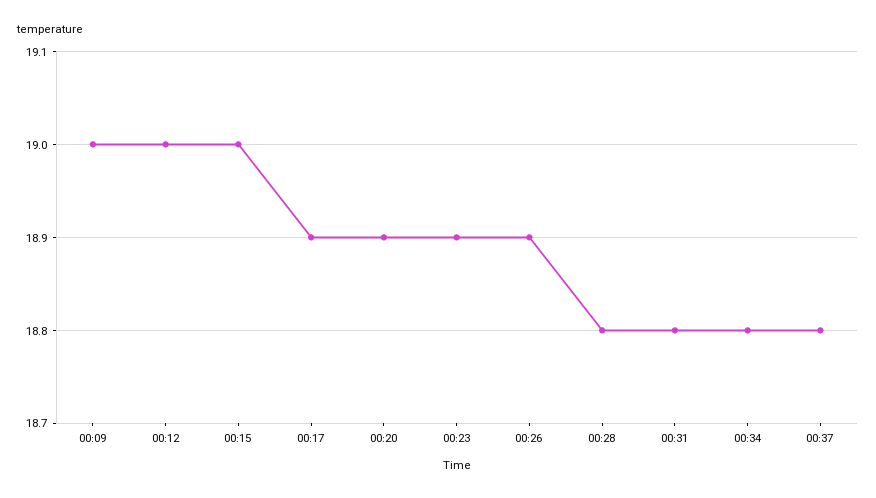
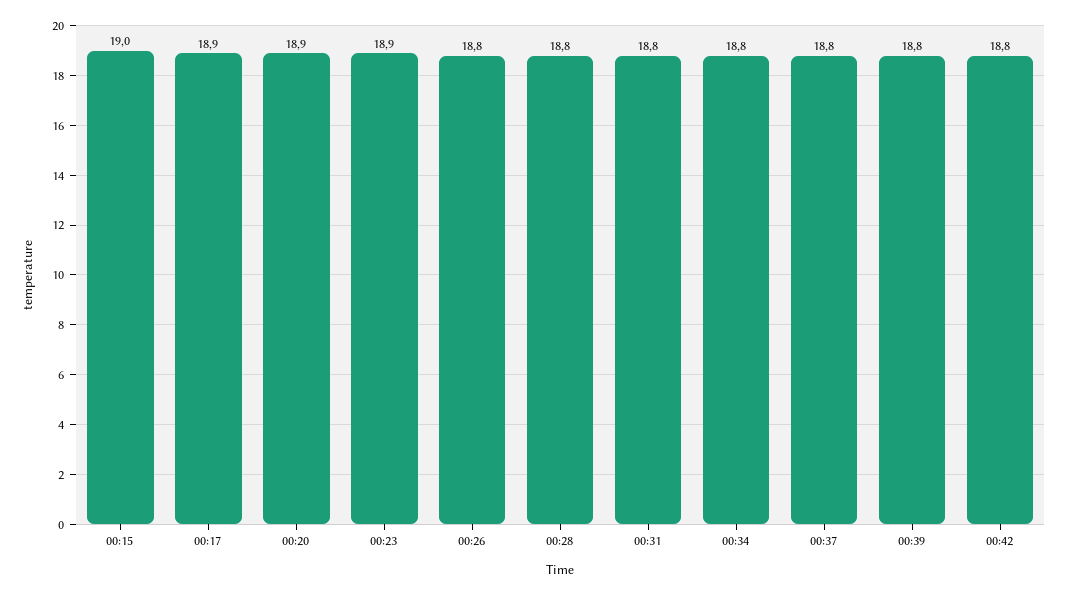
00:09: 19 -> none
00:12: 19 -> none
00:26: 18.9 -> 18.8
00:39: none -> 18.8
00:42: none -> 18.8

